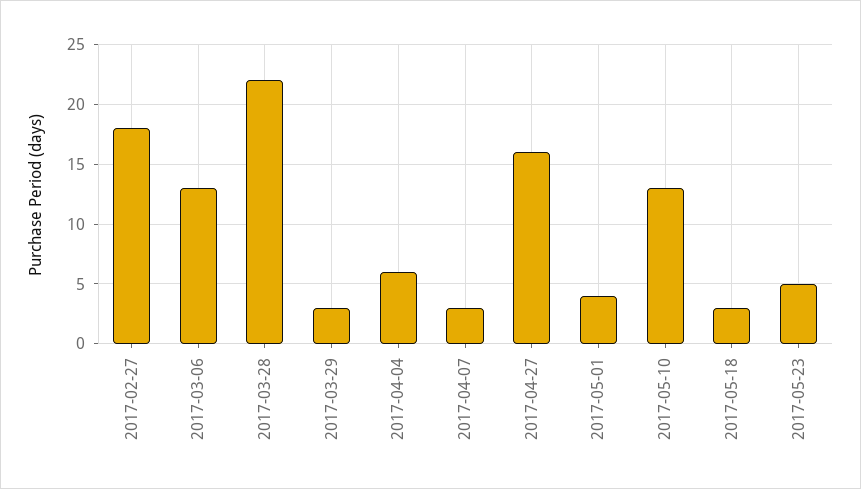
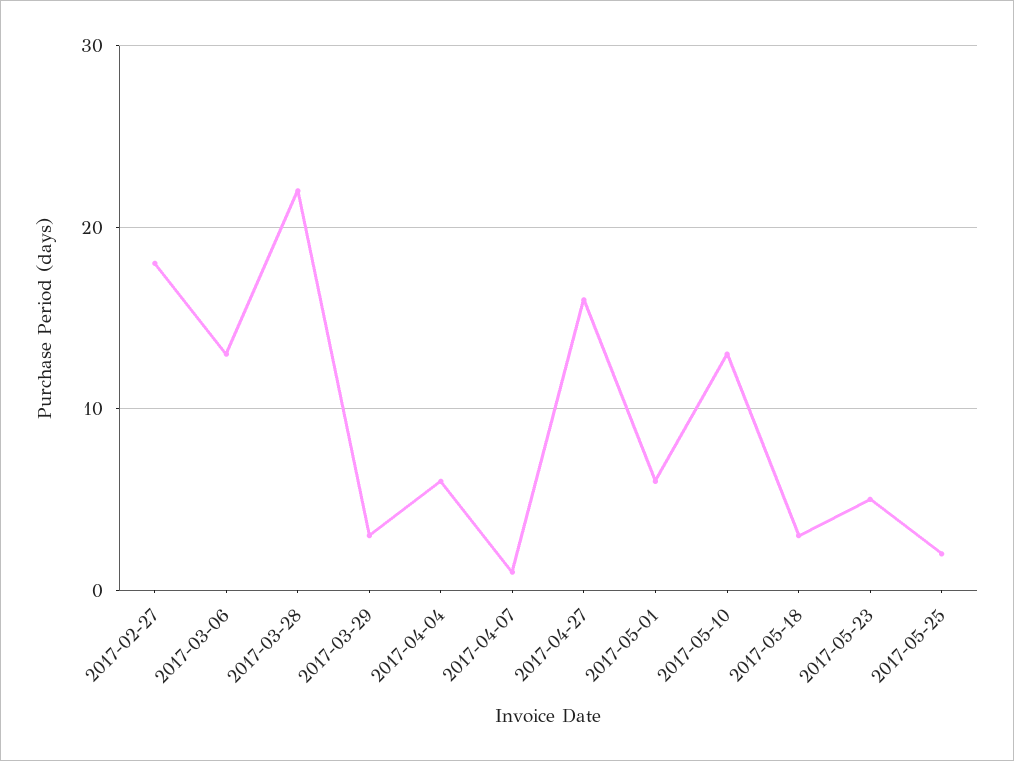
2017-04-07: 3 -> 1
2017-05-01: 4 -> 6
2017-05-25: none -> 2

